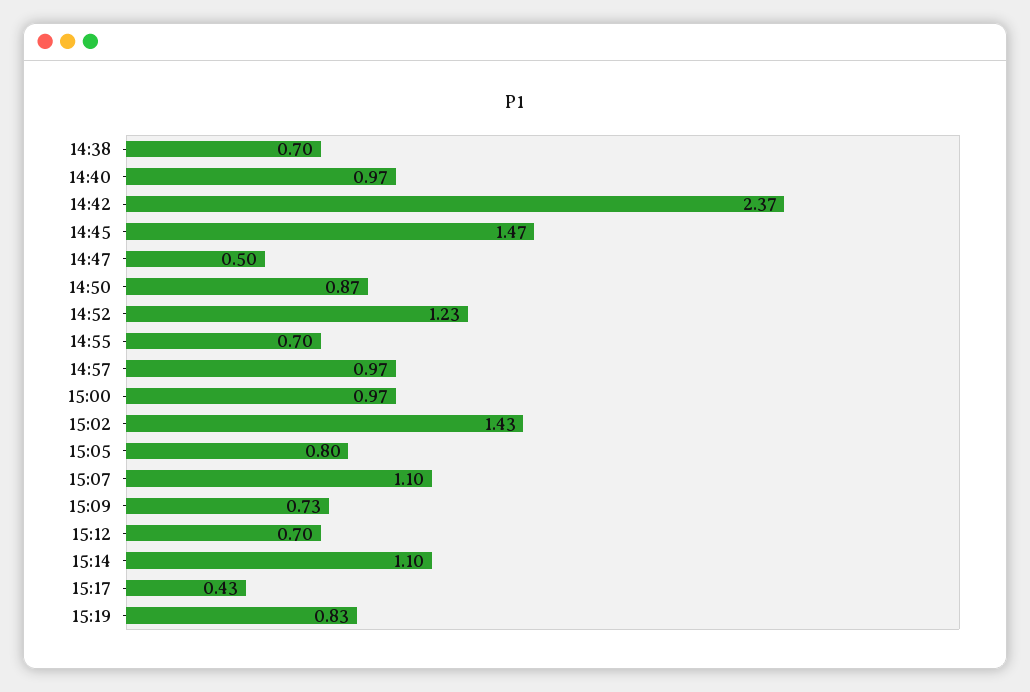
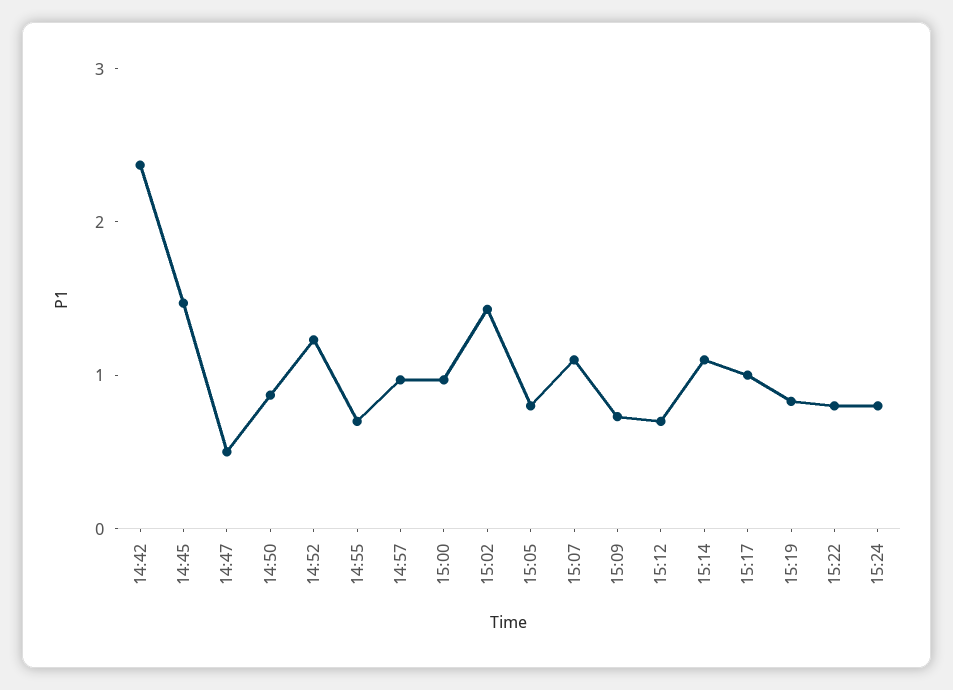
14:38: 0.7 -> none
14:40: 0.97 -> none
15:17: 0.43 -> 1
15:22: none -> 0.8
15:24: none -> 0.8

